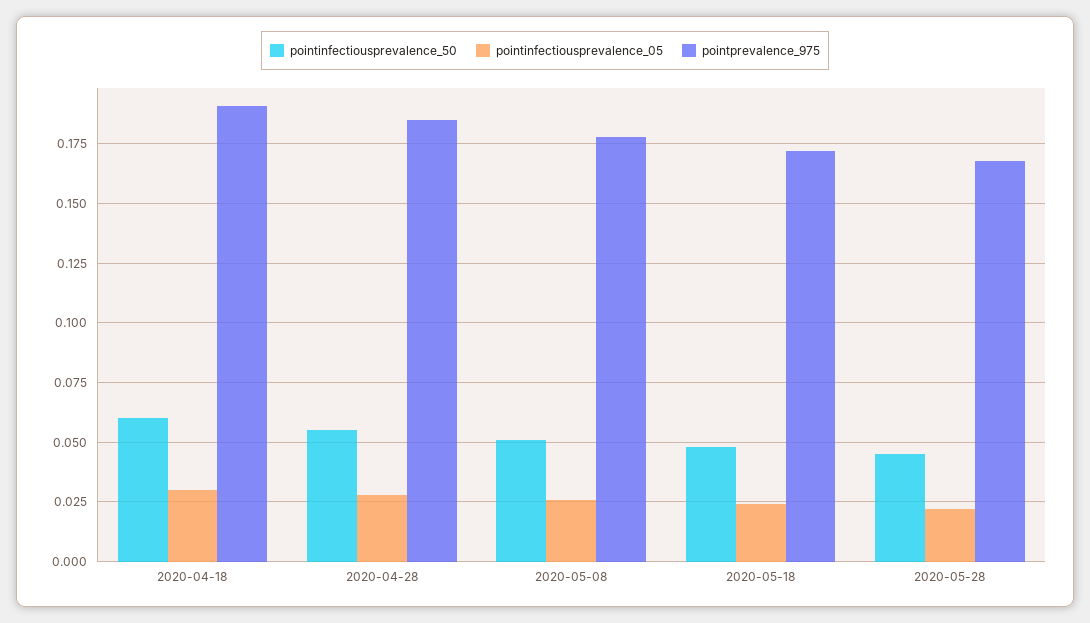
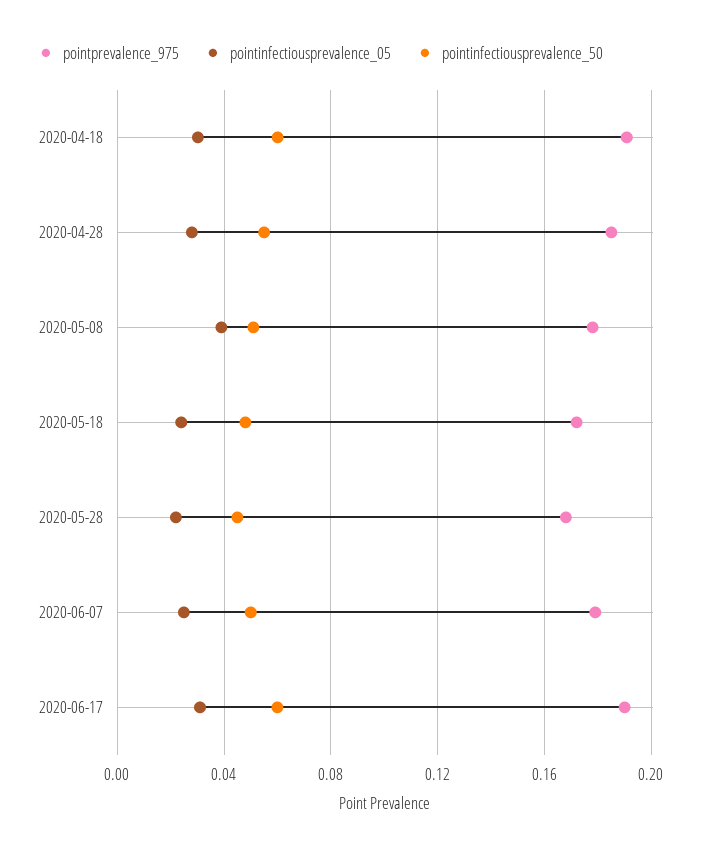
pointinfectiousprevalence_05, 2020-05-08: 0.025 -> 0.04
pointprevalence_975, 2020-06-07: none -> 0.18
pointinfectiousprevalence_05, 2020-06-07: none -> 0.025
pointinfectiousprevalence_50, 2020-06-07: none -> 0.05
pointprevalence_975, 2020-06-17: none -> 0.19
pointinfectiousprevalence_05, 2020-06-17: none -> 0.03
pointinfectiousprevalence_50, 2020-06-17: none -> 0.06

